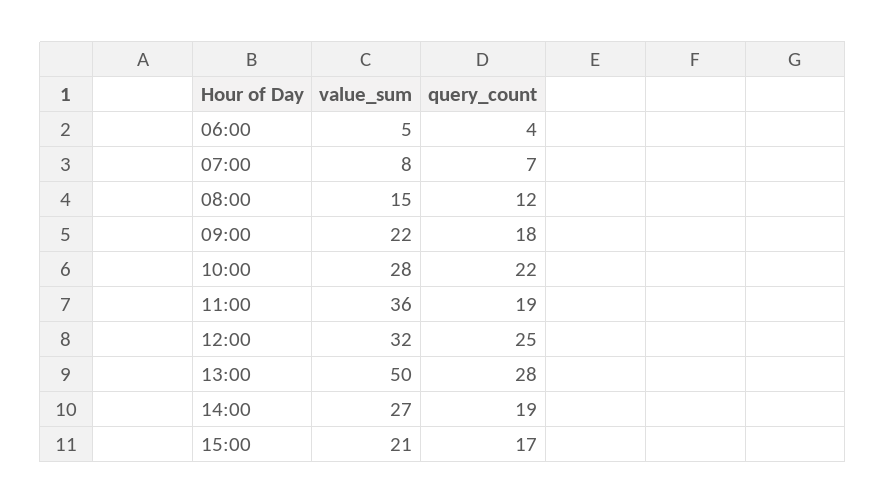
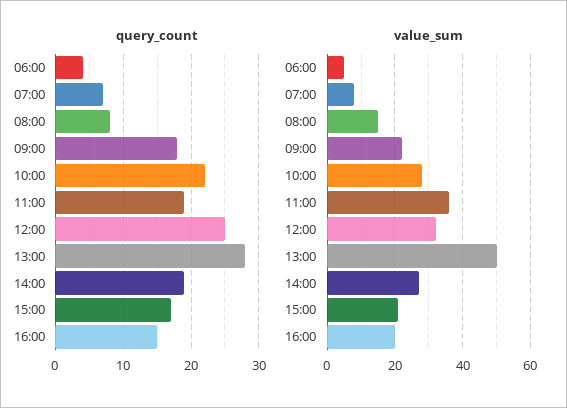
query_count, 08:00: 12 -> 8
query_count, 16:00: none -> 15
value_sum, 16:00: none -> 20

